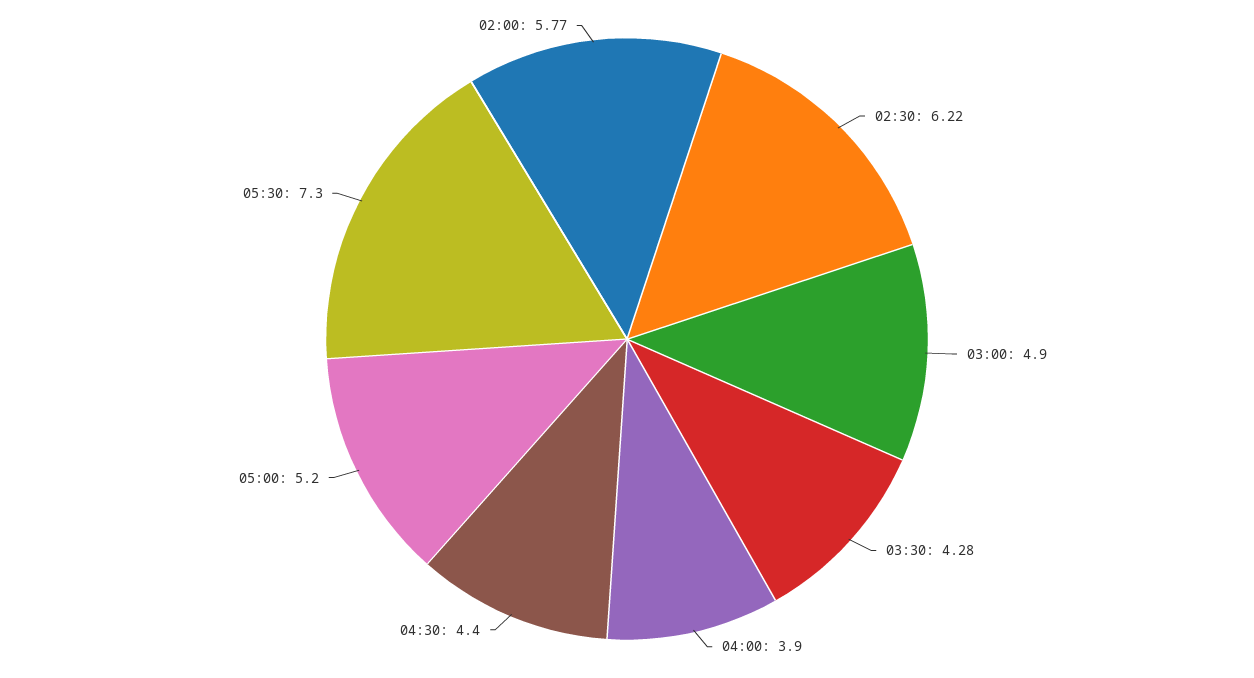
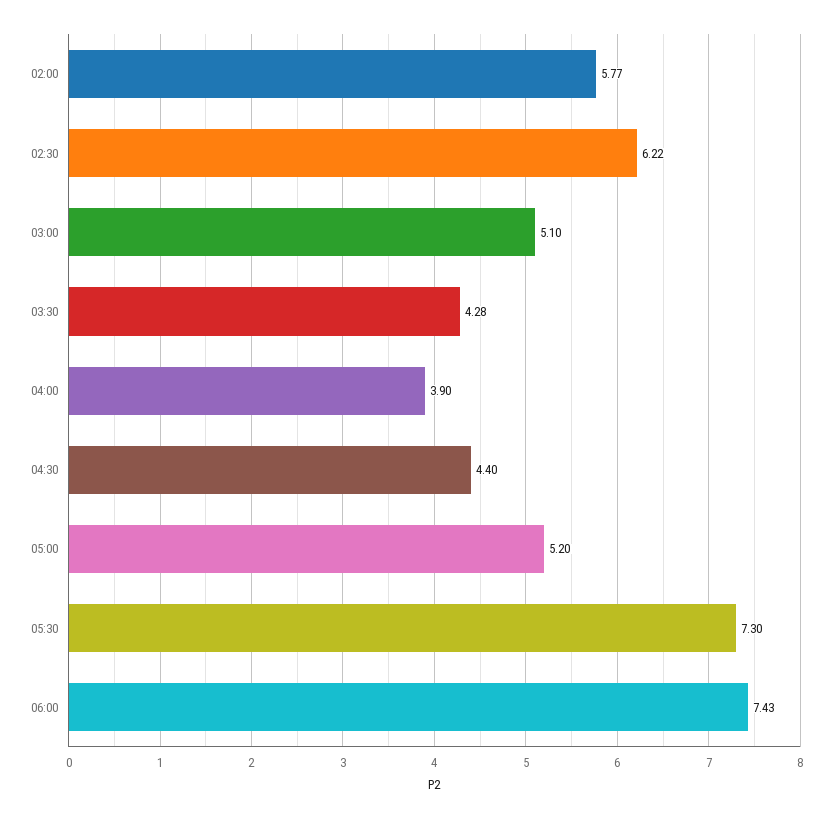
03:00: 4.9 -> 5.1
06:00: none -> 7.43

